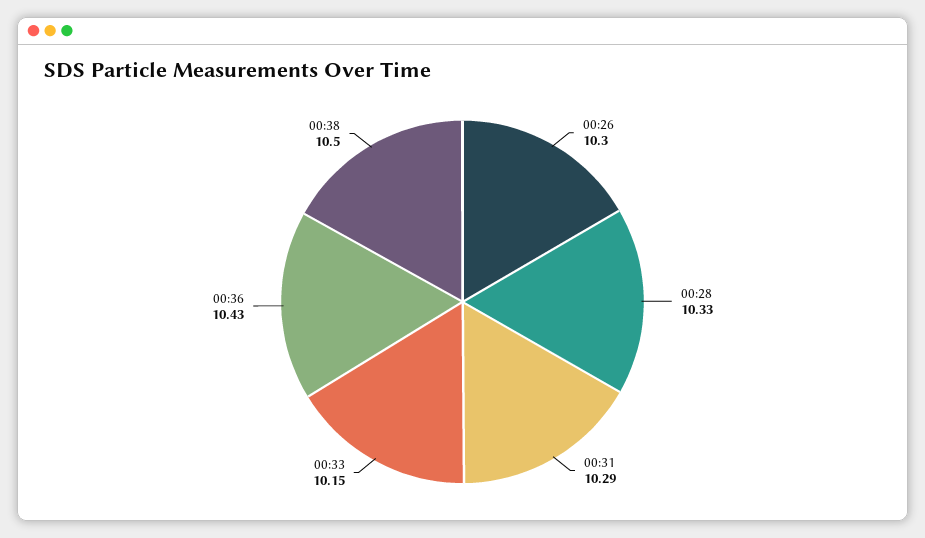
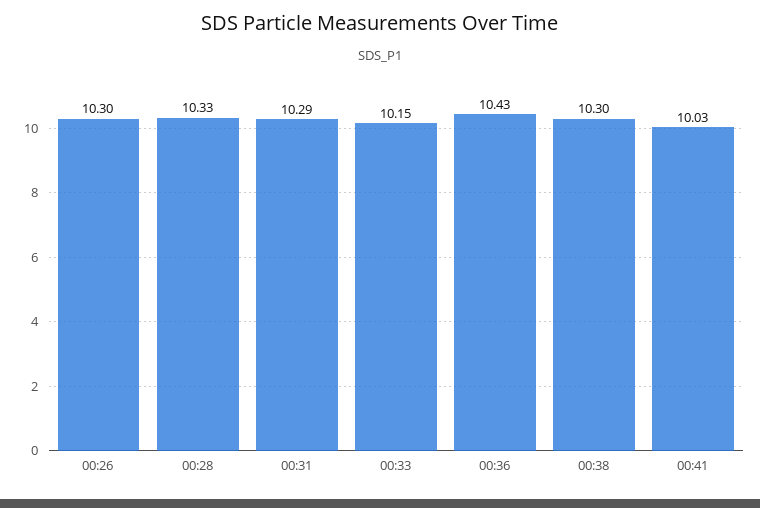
00:38: 10.5 -> 10.3
00:41: none -> 10.03

